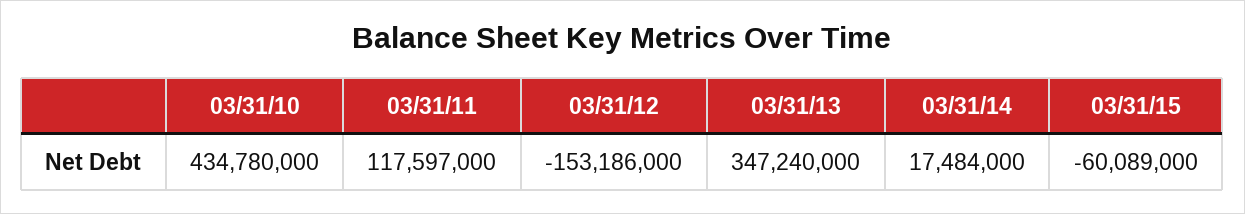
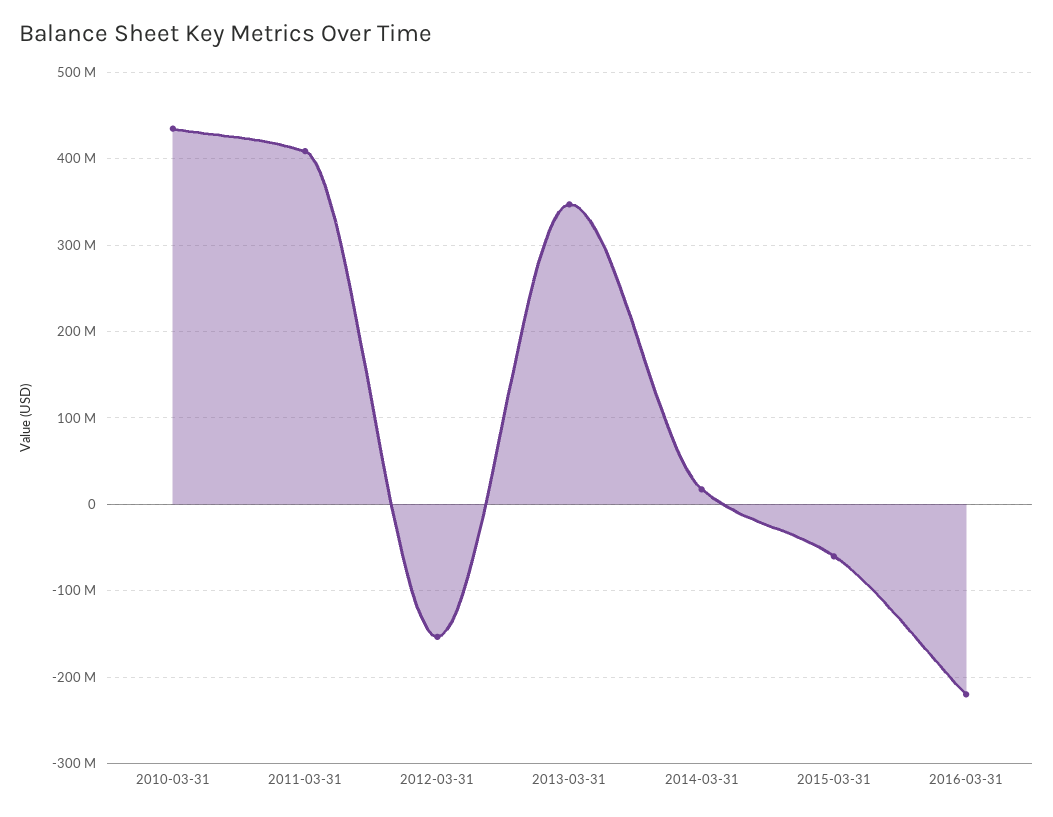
03/31/11: 117597000 -> 410000000
2016-03-31: none -> -220000000

